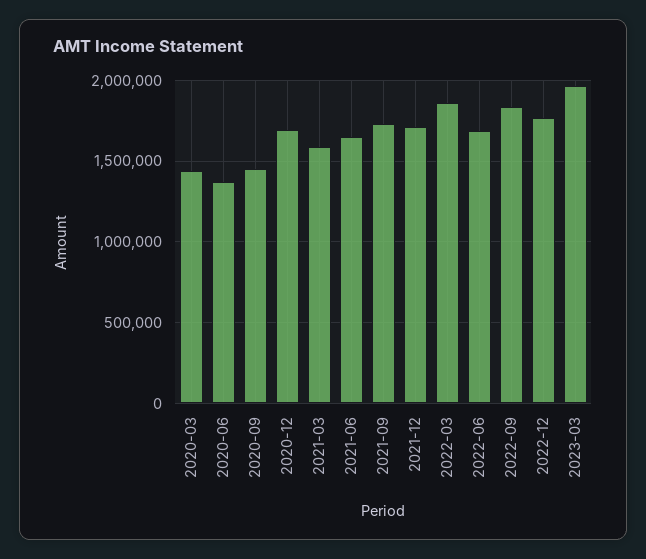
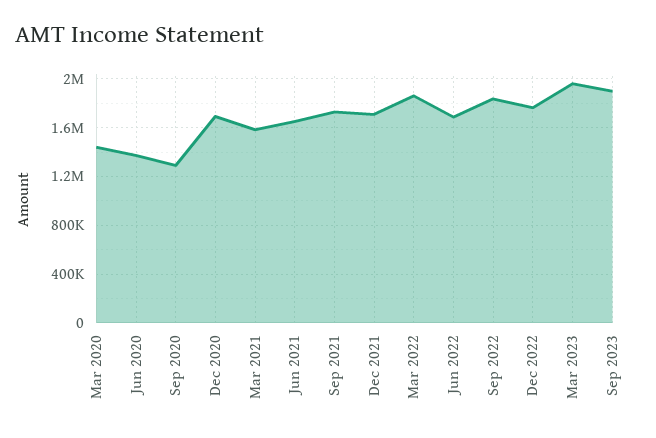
2020-09: 1450000 -> 1300000
Sep 2023: none -> 1900000

